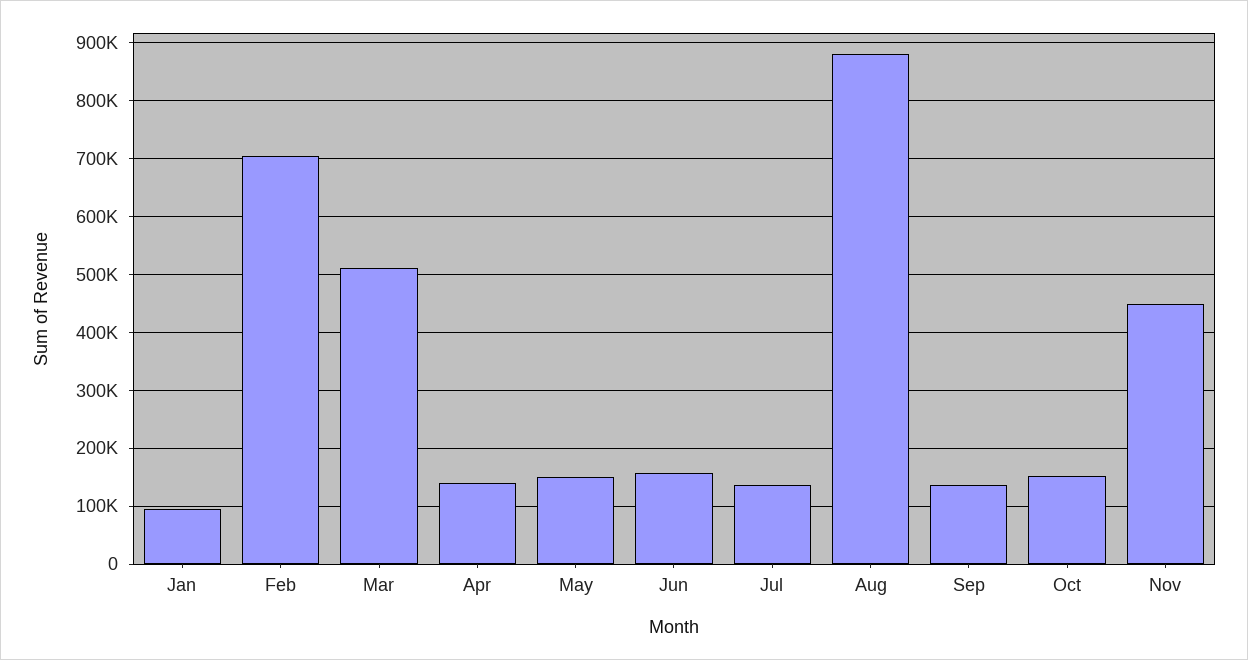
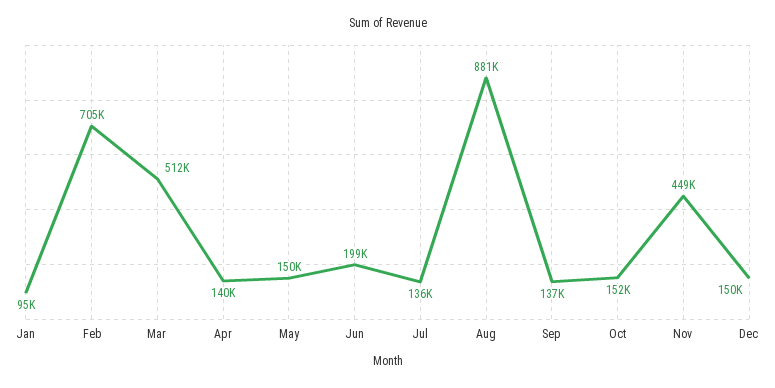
Jun: 160000 -> 199000
Dec: none -> 150000

